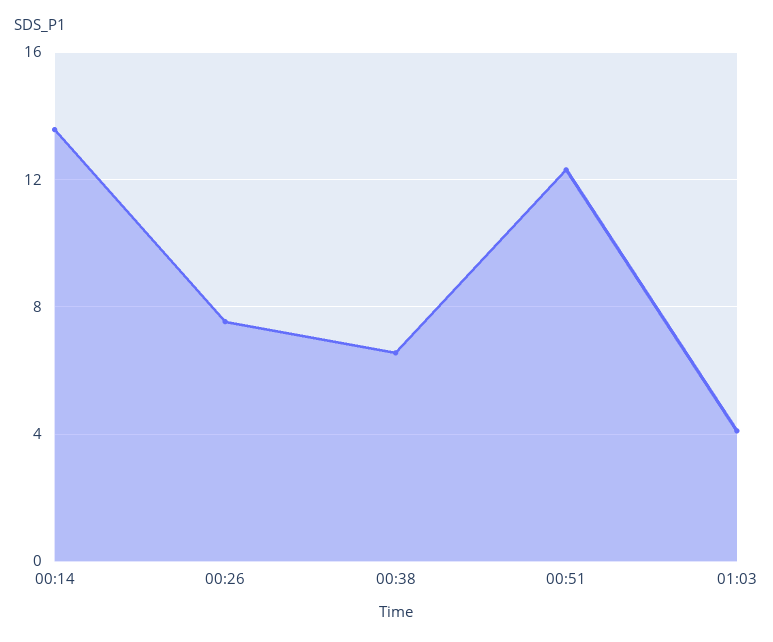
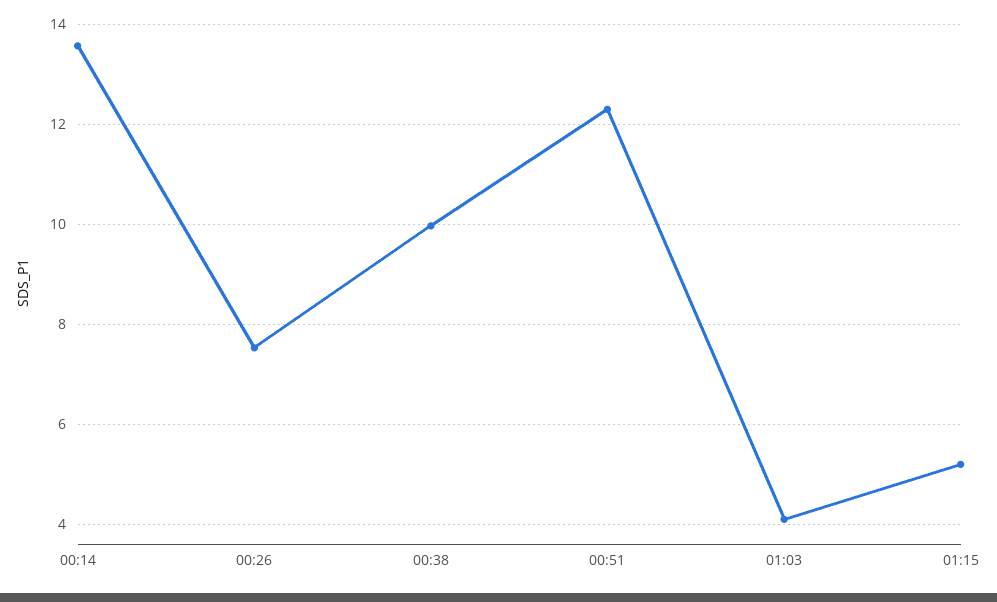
00:38: 6.5 -> 10
01:15: none -> 5.2

